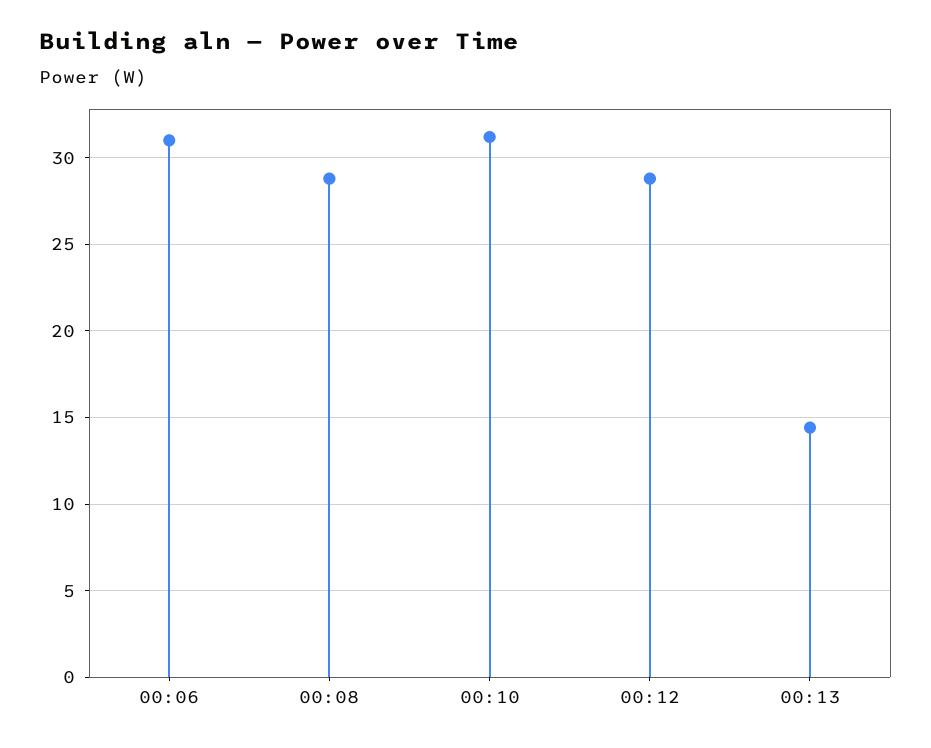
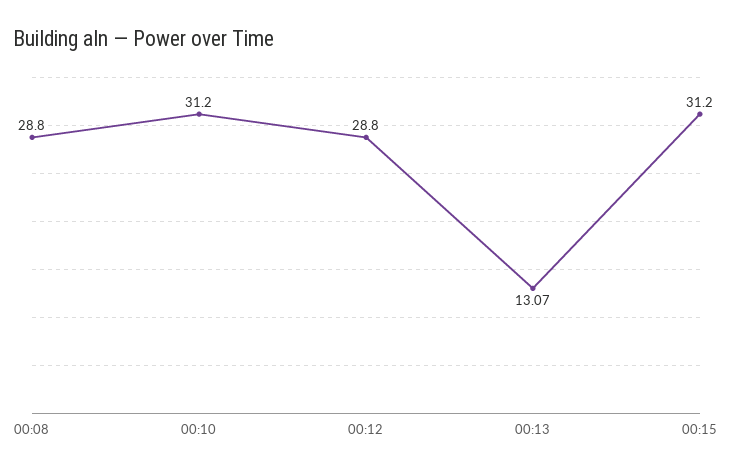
00:06: 31 -> none
00:13: 14.5 -> 13.07
00:15: none -> 31.2

